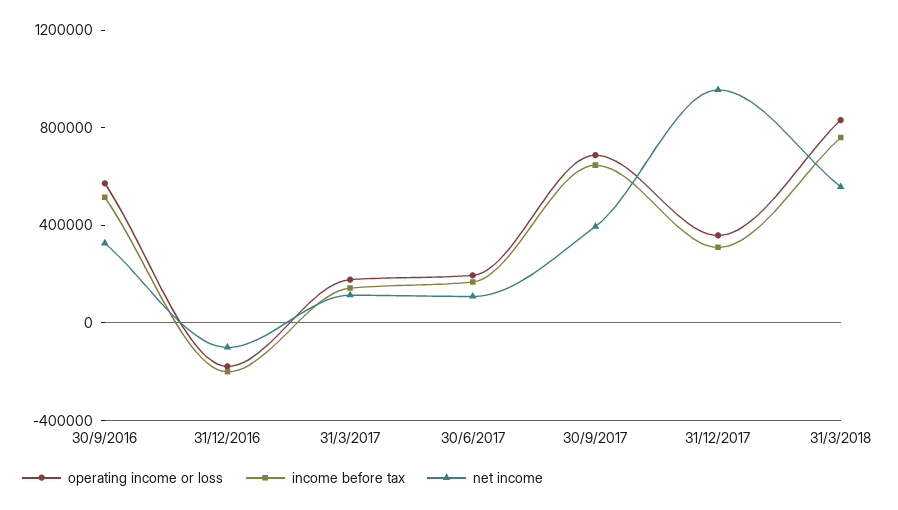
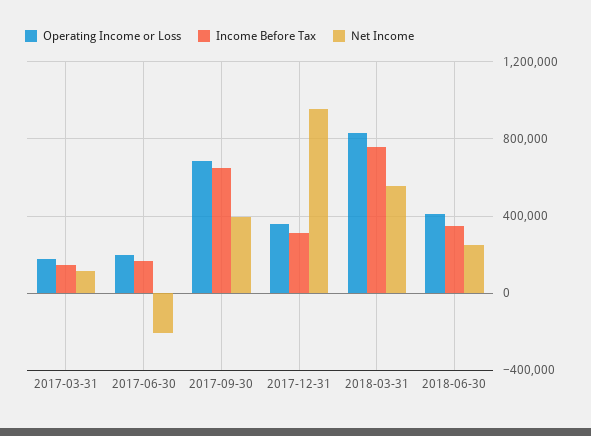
operating income or loss, 30/9/2016: 600000 -> none
income before tax, 30/9/2016: 500000 -> none
net income, 30/9/2016: 300000 -> none
operating income or loss, 31/12/2016: -200000 -> none
income before tax, 31/12/2016: -200000 -> none
net income, 31/12/2016: -100000 -> none
net income, 30/6/2017: 100000 -> -200000
operating income or loss, 2018-06-30: none -> 400000
income before tax, 2018-06-30: none -> 350000
net income, 2018-06-30: none -> 250000

